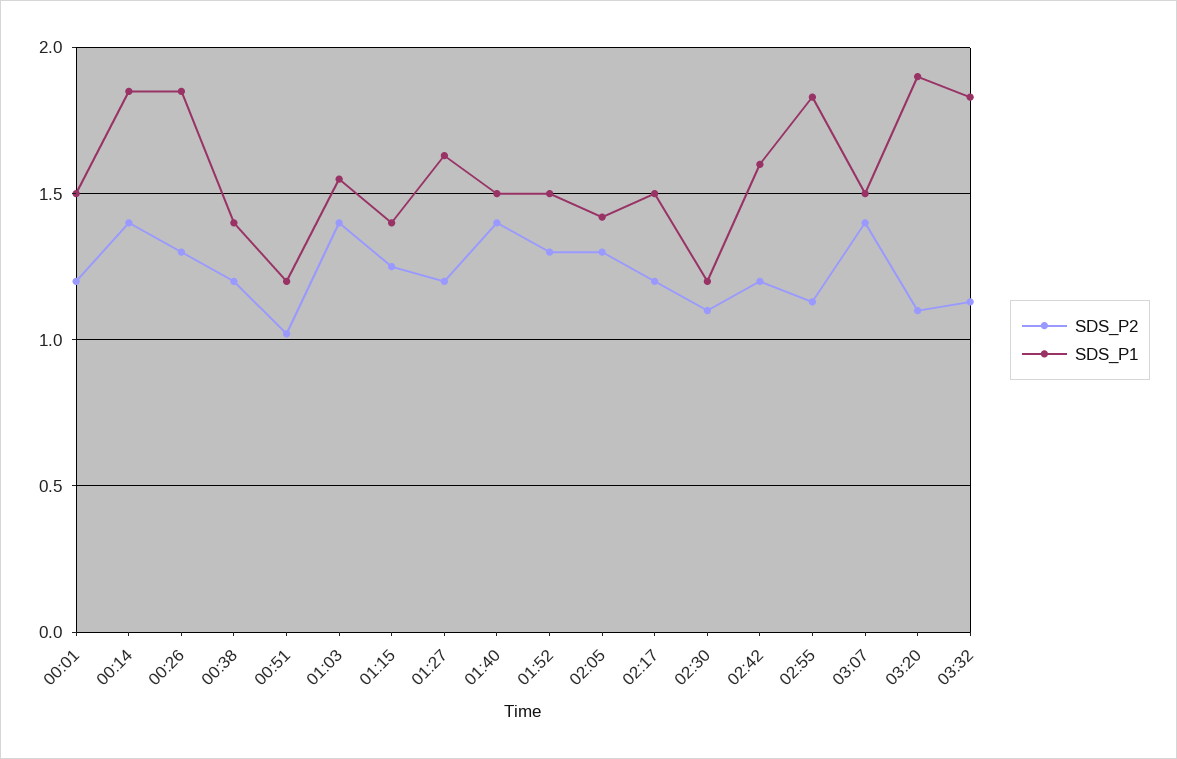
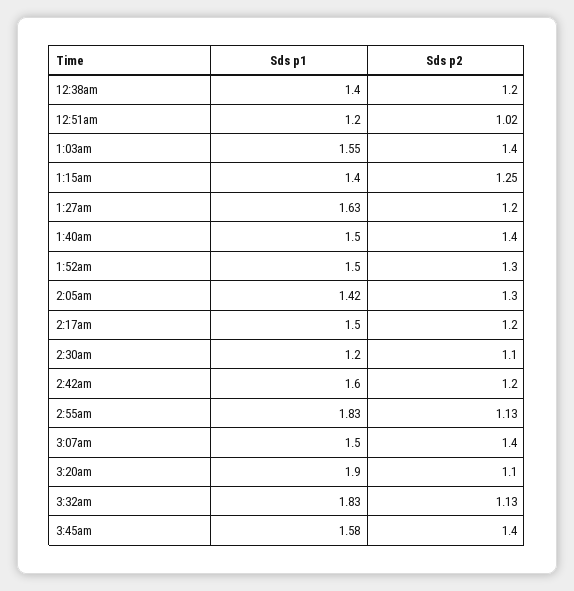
SDS_P2, 00:01: 1.2 -> none
SDS_P1, 00:01: 1.5 -> none
SDS_P2, 00:14: 1.4 -> none
SDS_P1, 00:14: 1.85 -> none
SDS_P2, 00:26: 1.3 -> none
SDS_P1, 00:26: 1.85 -> none
SDS_P1, 3:45am: none -> 1.58
SDS_P2, 3:45am: none -> 1.4

